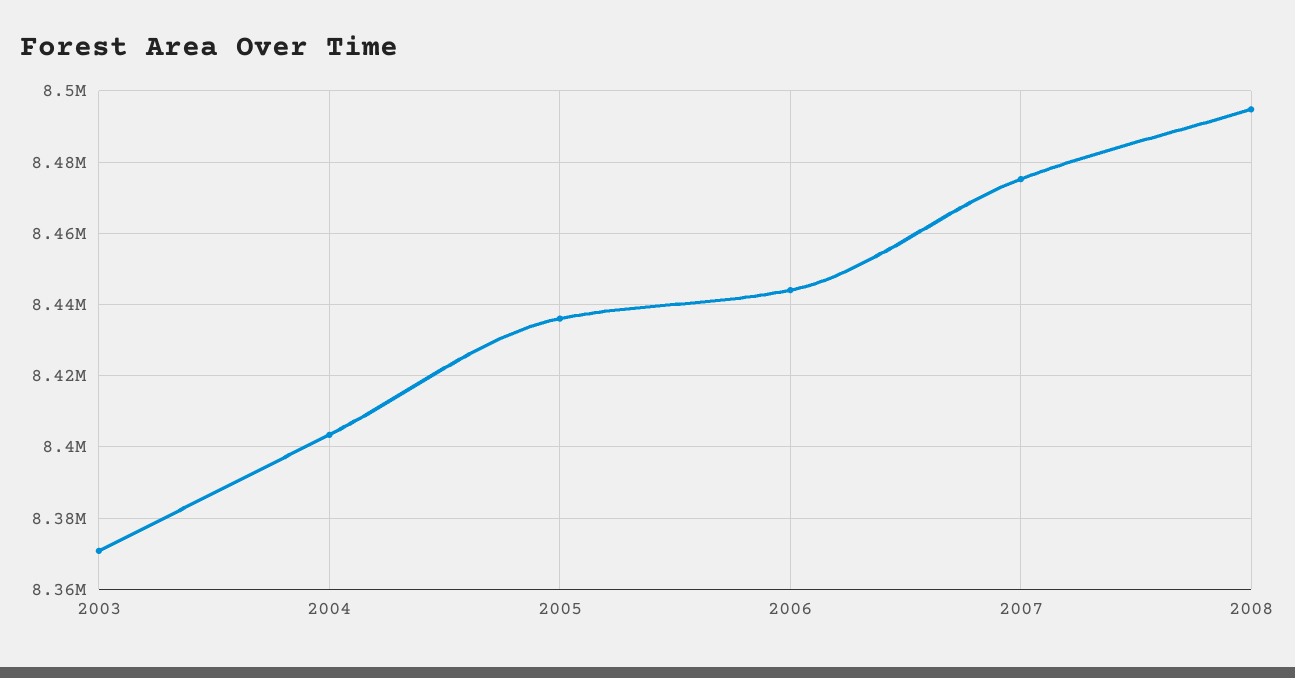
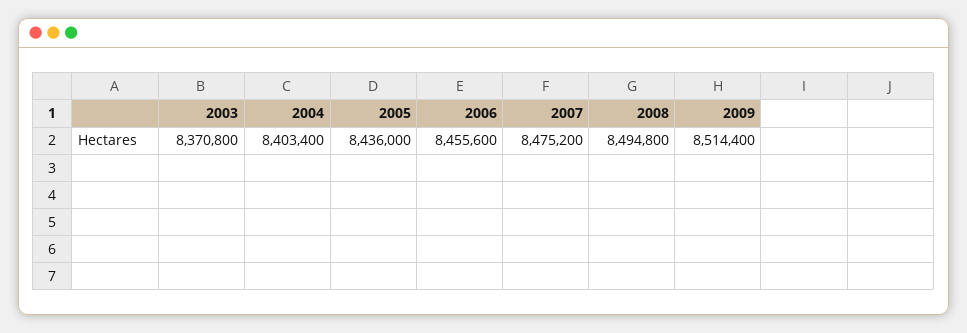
2006: 8444000 -> 8455600
2009: none -> 8514400

